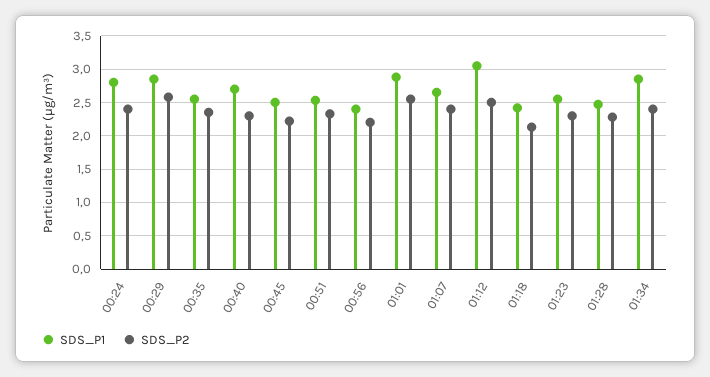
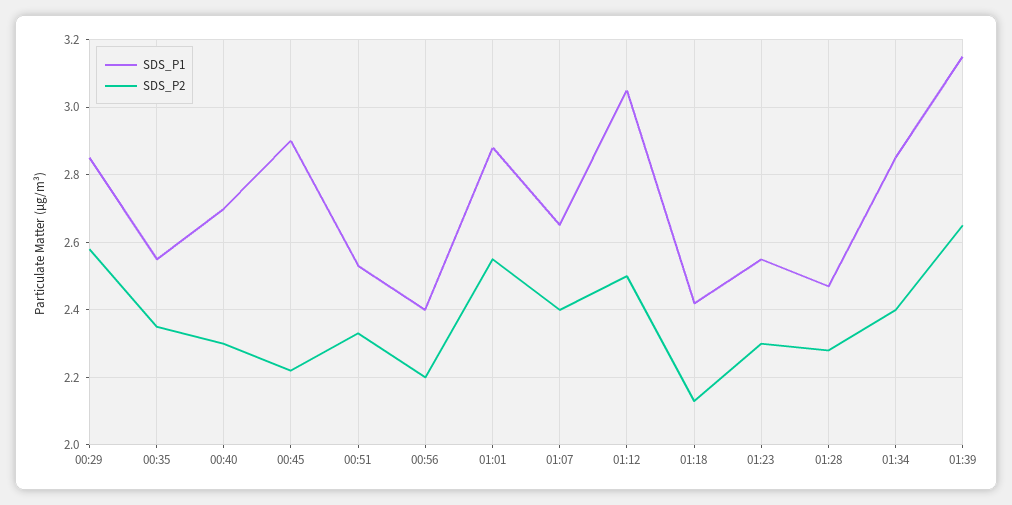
SDS_P1, 00:24: 2.8 -> none
SDS_P2, 00:24: 2.4 -> none
SDS_P1, 00:45: 2.5 -> 2.9
SDS_P1, 01:39: none -> 3.15
SDS_P2, 01:39: none -> 2.65

